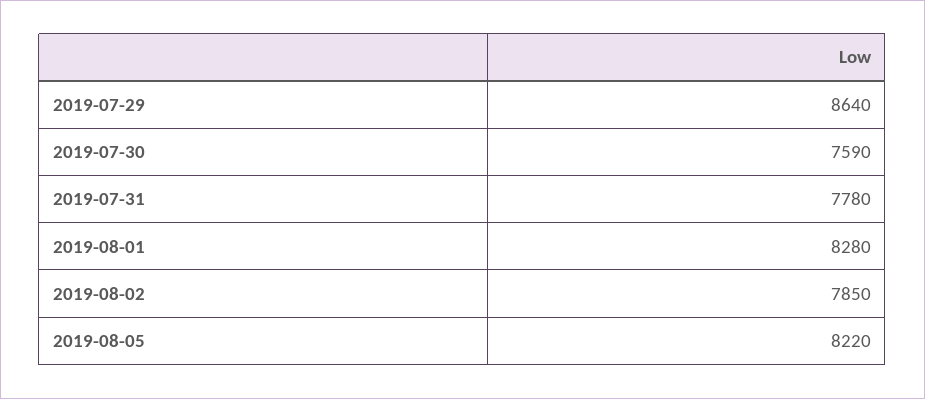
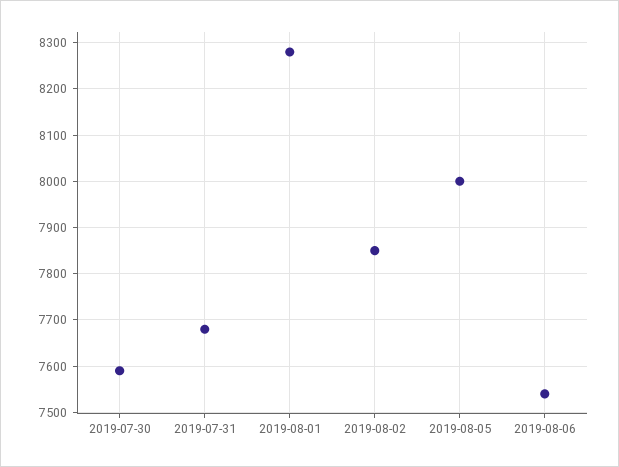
2019-07-29: 8640 -> none
2019-07-31: 7780 -> 7680
2019-08-05: 8220 -> 8000
2019-08-06: none -> 7540

